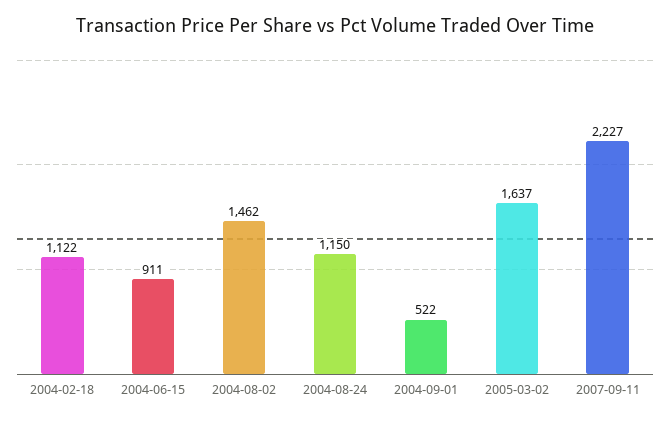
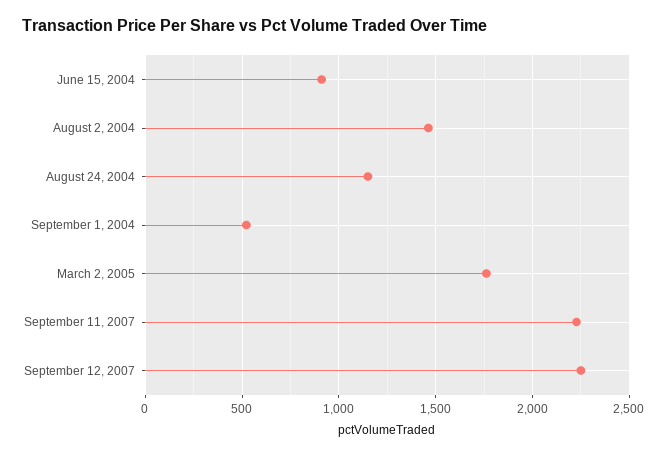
2004-02-18: 1122 -> none
2005-03-02: 1637 -> 1750
September 12, 2007: none -> 2250

